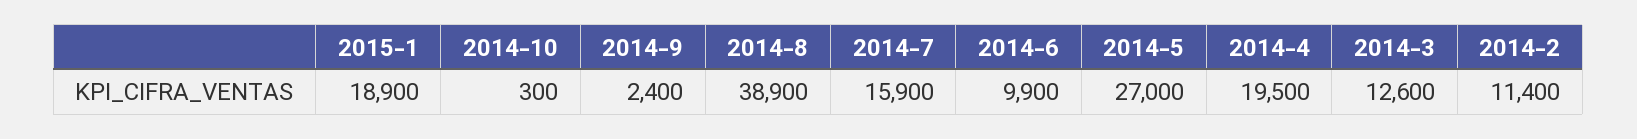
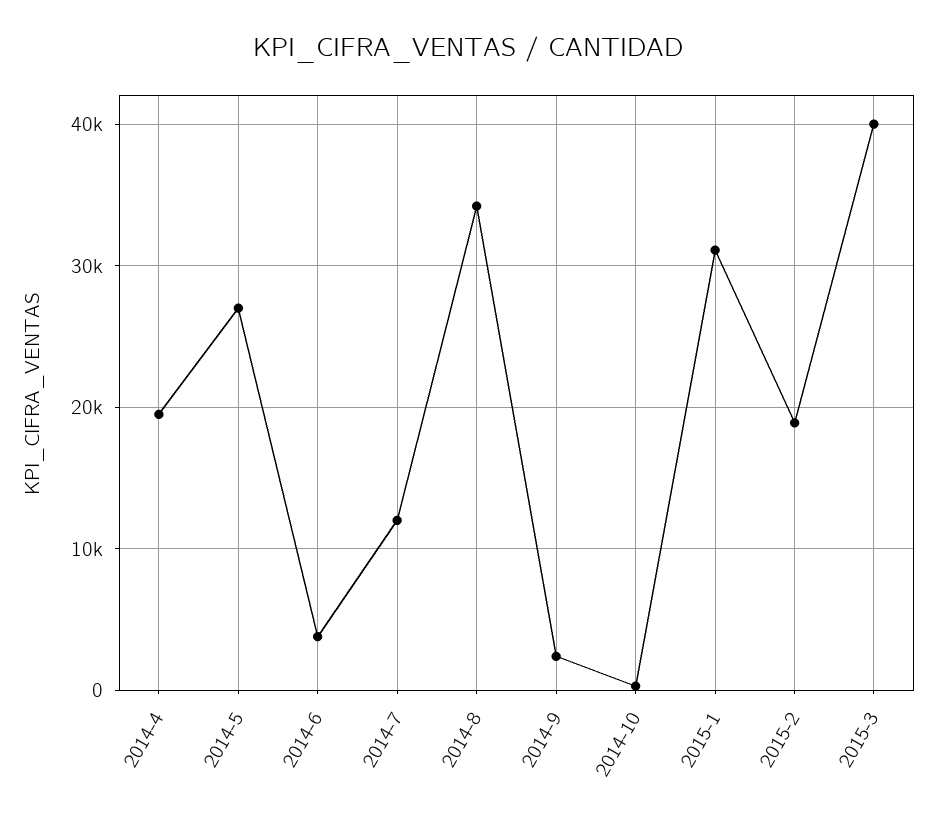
2015-1: 18900 -> 31000
2014-8: 38900 -> 34000
2014-7: 15900 -> 12000
2014-6: 9900 -> 4000
2014-3: 12600 -> none
2014-2: 11400 -> none
2015-2: none -> 19000
2015-3: none -> 40000

